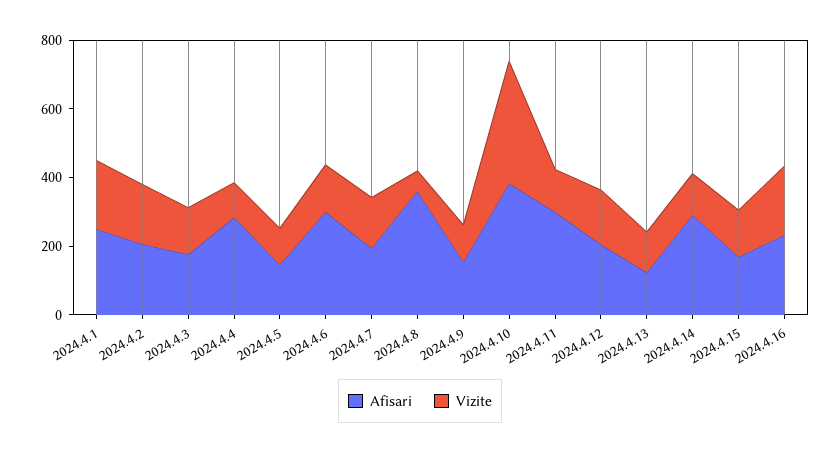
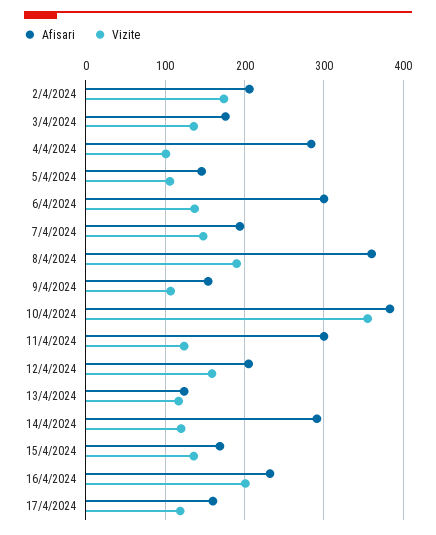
Afisari, 2024.4.1: 250 -> none
Vizite, 2024.4.1: 200 -> none
Vizite, 2024.4.8: 50 -> 190
Afisari, 17/4/2024: none -> 160
Vizite, 17/4/2024: none -> 120

